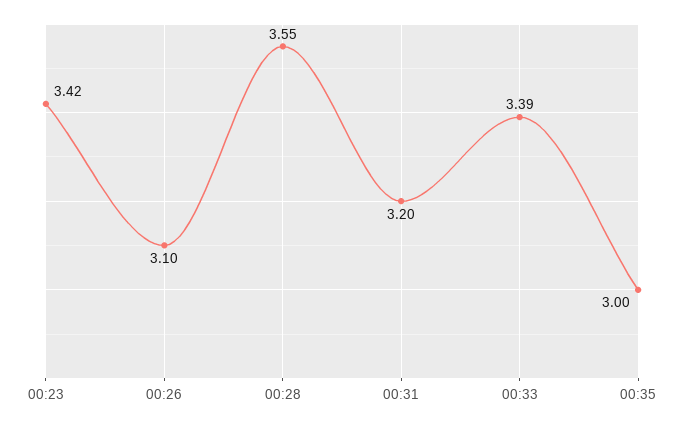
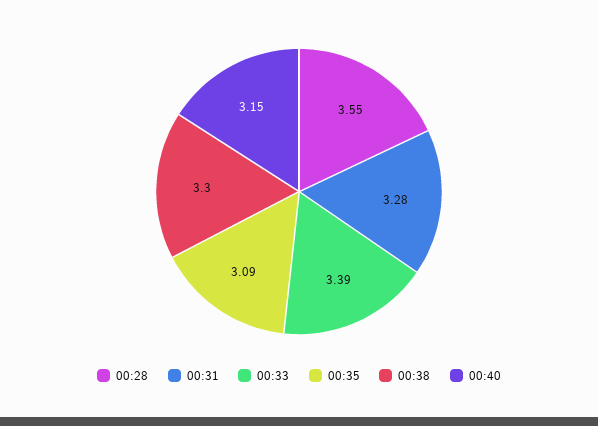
00:23: 3.42 -> none
00:26: 3.1 -> none
00:31: 3.2 -> 3.28
00:35: 3 -> 3.09
00:38: none -> 3.3
00:40: none -> 3.15

